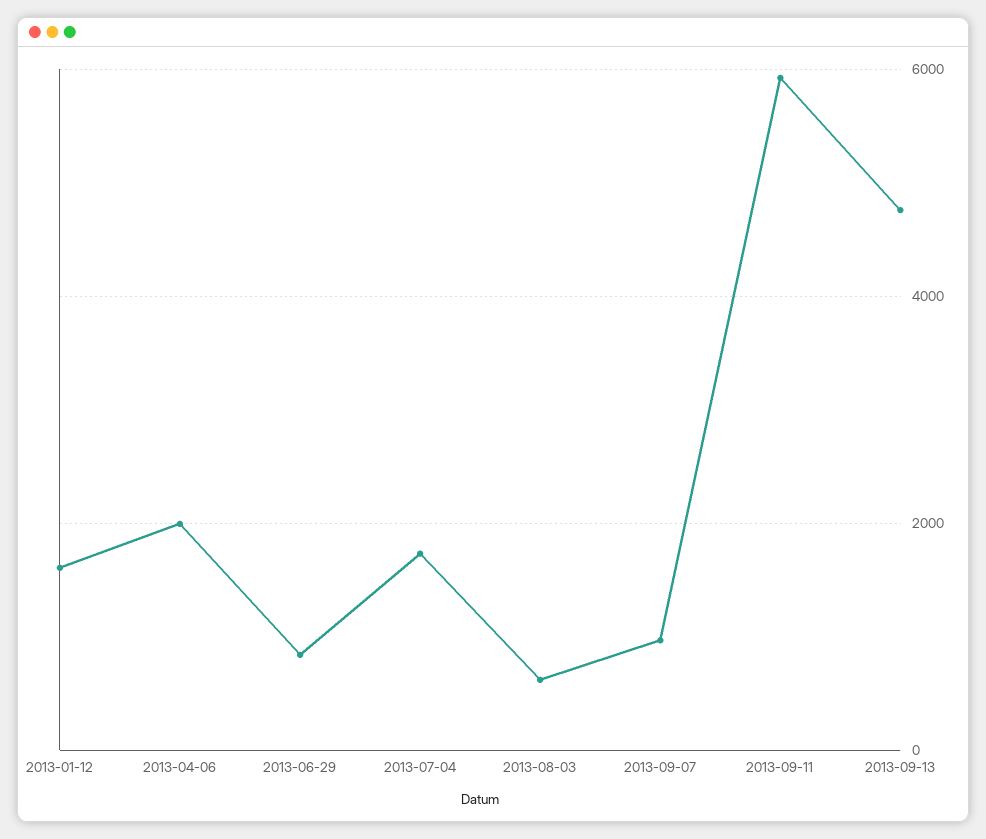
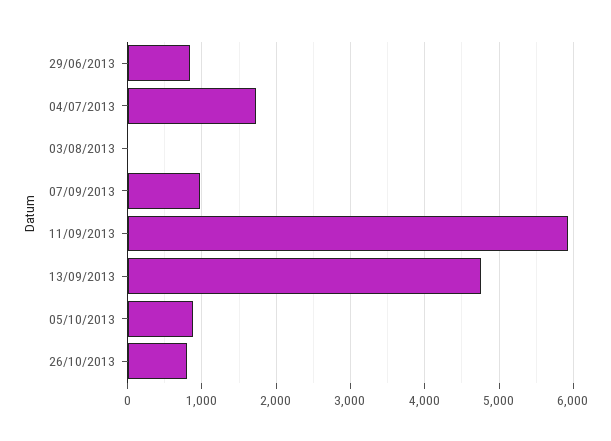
2013-01-12: 1600 -> none
2013-04-06: 2000 -> none
2013-08-03: 600 -> 0
05/10/2013: none -> 900
26/10/2013: none -> 800

